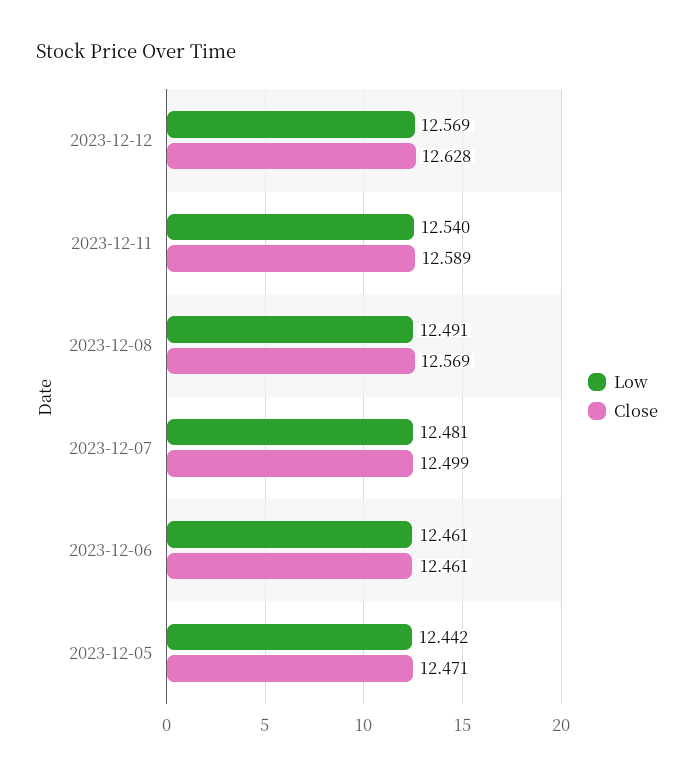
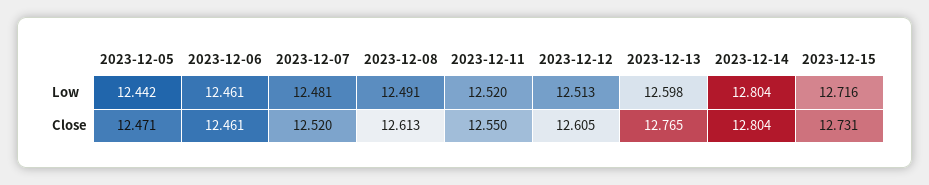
Low, 2023-12-12: 12.569 -> 12.513
Close, 2023-12-12: 12.628 -> 12.605
Low, 2023-12-11: 12.54 -> 12.52
Close, 2023-12-11: 12.589 -> 12.55
Close, 2023-12-08: 12.569 -> 12.613
Close, 2023-12-07: 12.499 -> 12.52
Low, 2023-12-13: none -> 12.598
Low, 2023-12-14: none -> 12.804
Low, 2023-12-15: none -> 12.716
Close, 2023-12-13: none -> 12.765
Close, 2023-12-14: none -> 12.804
Close, 2023-12-15: none -> 12.731

